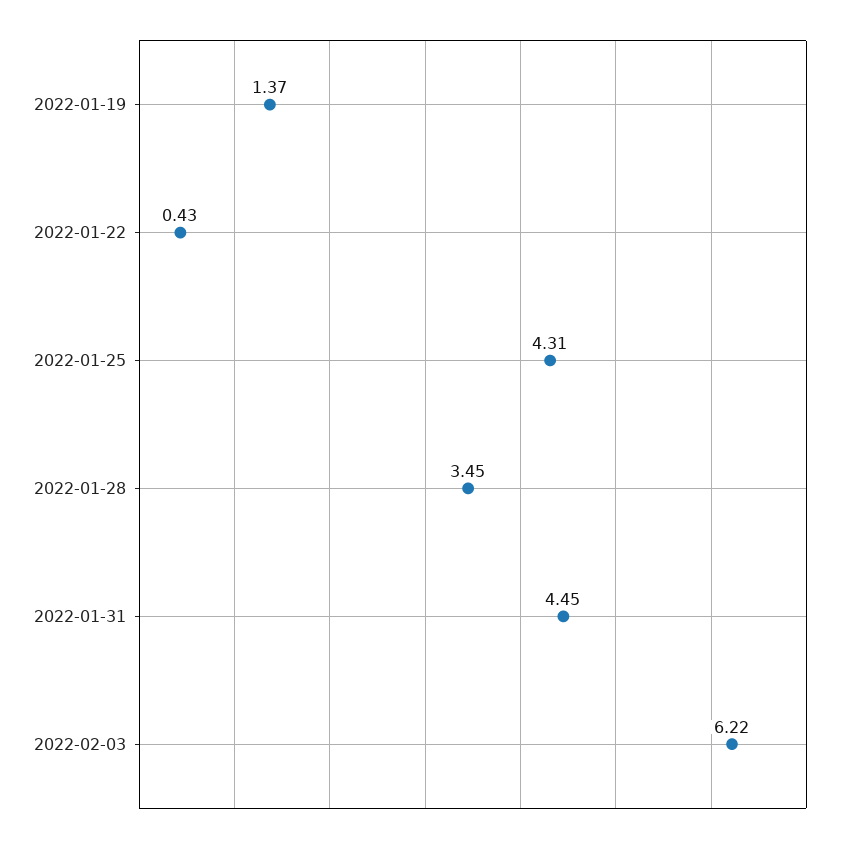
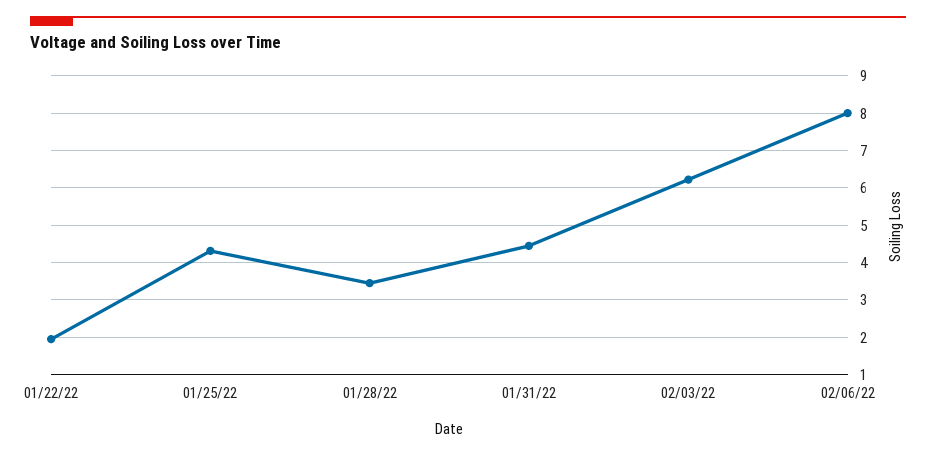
2022-01-19: 1.37 -> none
2022-01-22: 0.43 -> 2
02/06/22: none -> 8

